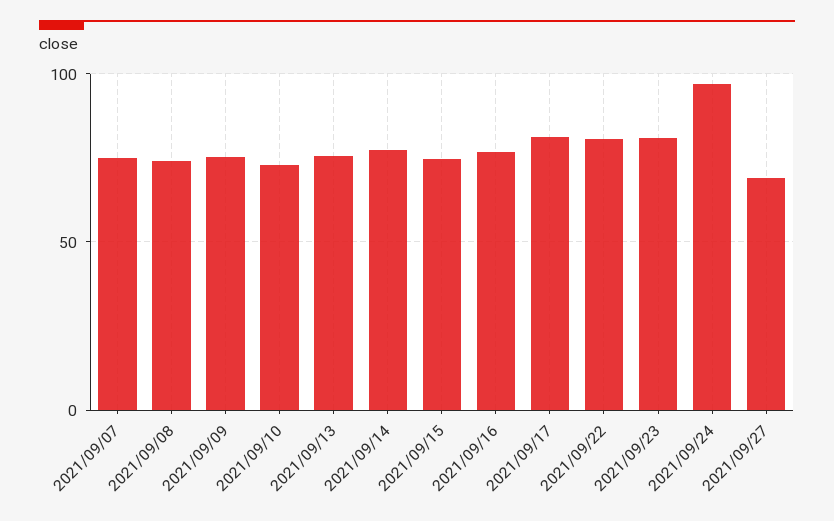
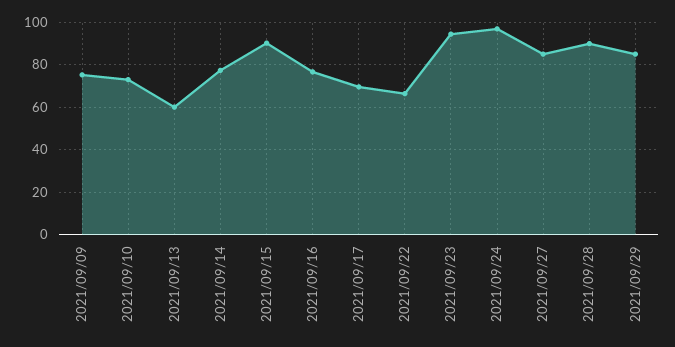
2021/09/07: 75 -> none
2021/09/08: 75 -> none
2021/09/13: 75 -> 60
2021/09/15: 75 -> 90
2021/09/17: 80 -> 70
2021/09/22: 80 -> 65
2021/09/23: 80 -> 95
2021/09/27: 70 -> 85
2021/09/28: none -> 90
2021/09/29: none -> 85

